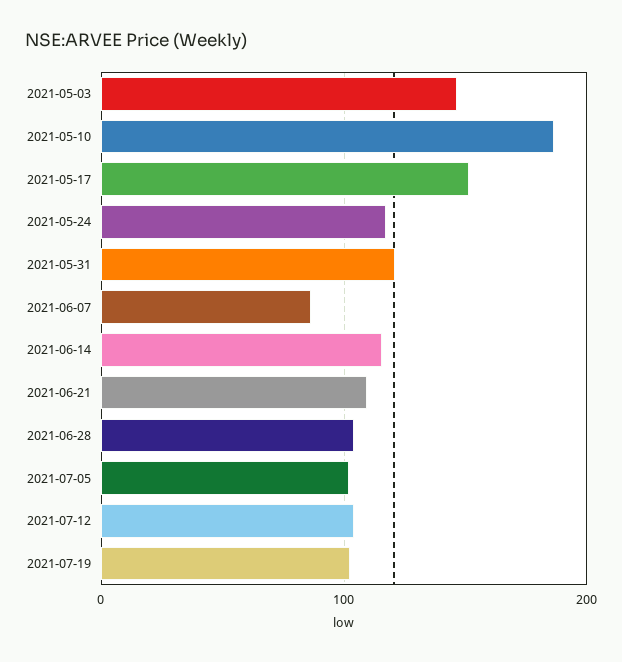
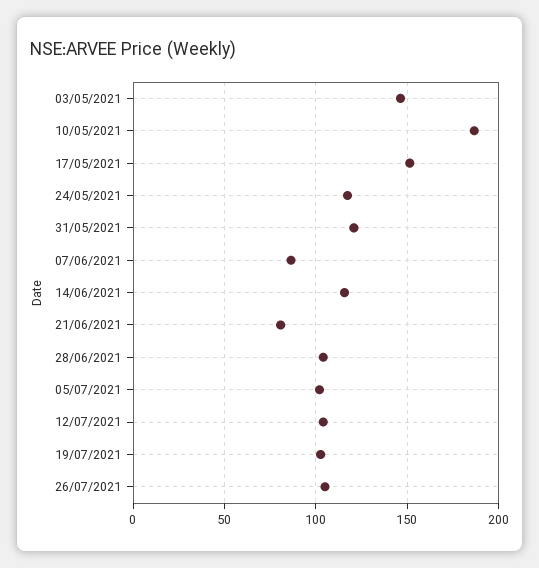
2021-06-21: 110 -> 80
26/07/2021: none -> 105

